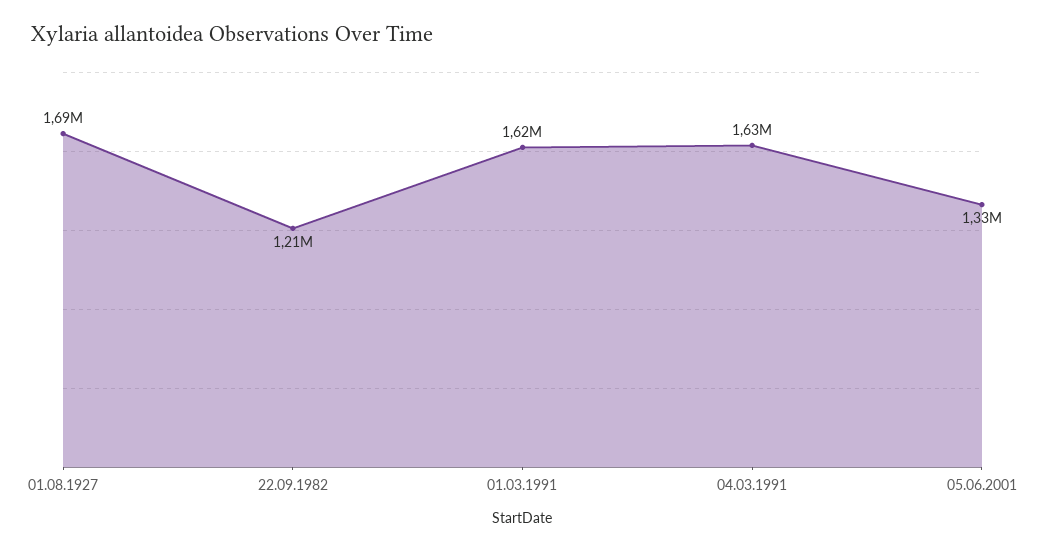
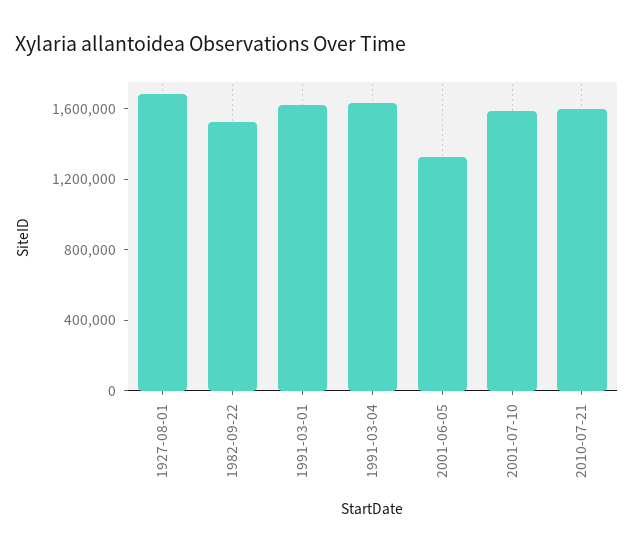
22.09.1982: 1210000 -> 1500000
2001-07-10: none -> 1600000
2010-07-21: none -> 1600000

